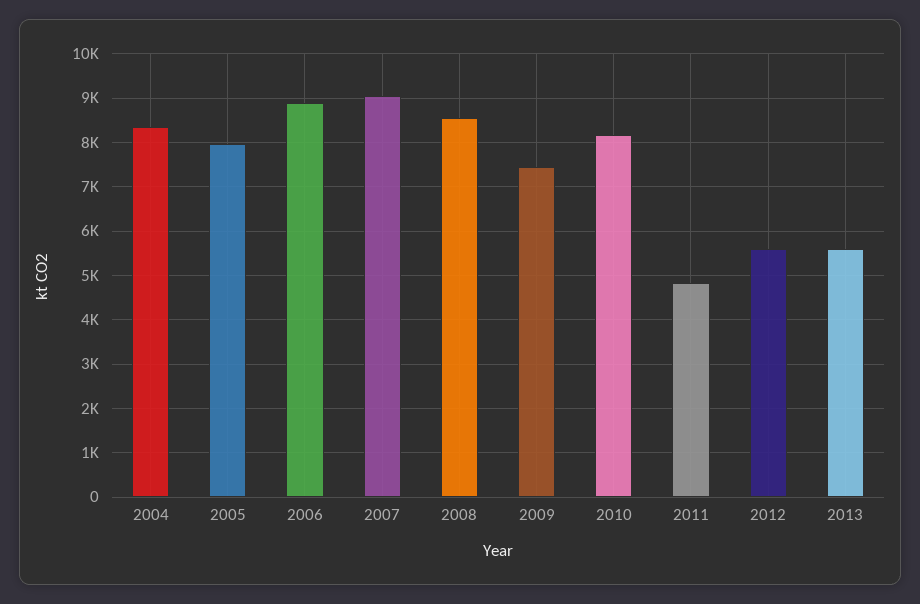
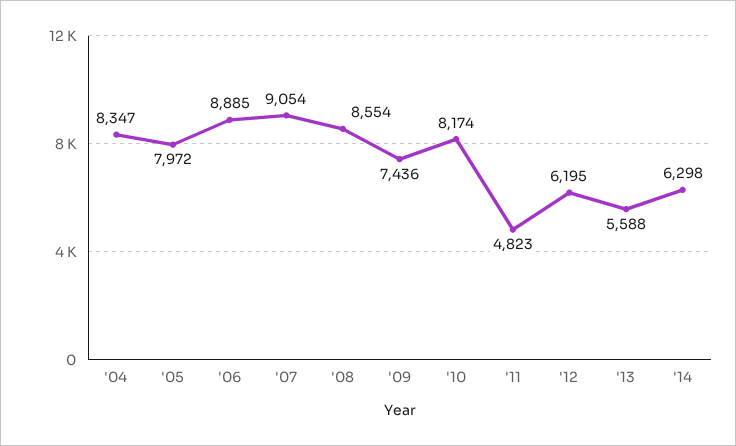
2012: 5600 -> 6195
'14: none -> 6298

